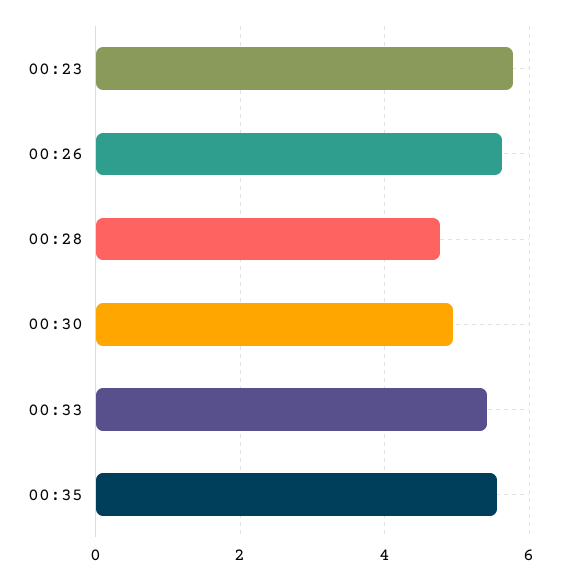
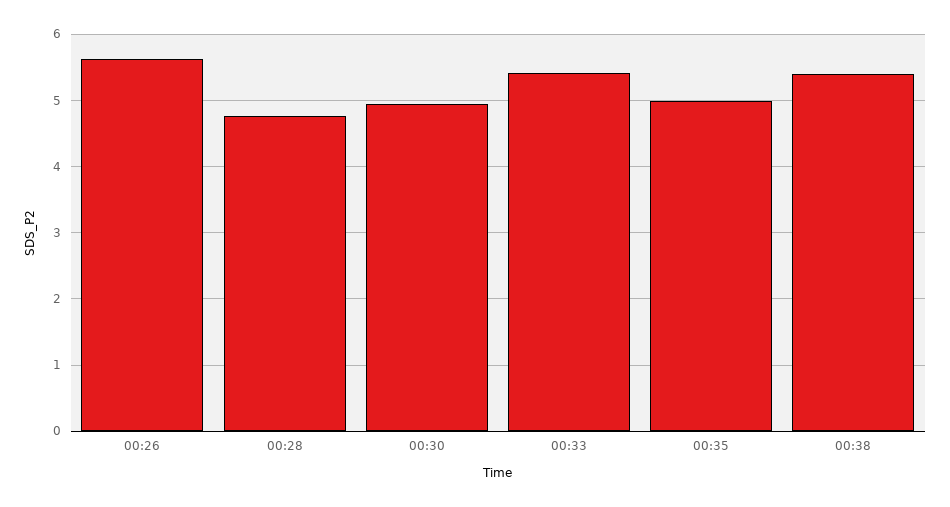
00:23: 5.8 -> none
00:35: 5.6 -> 5
00:38: none -> 5.4

